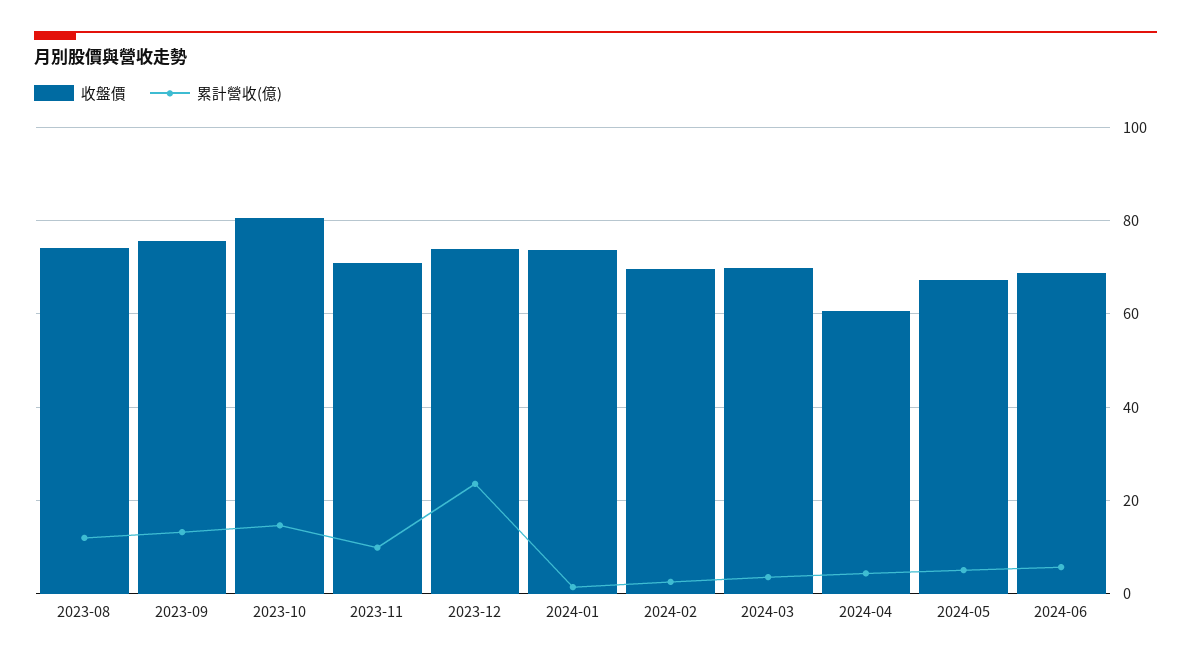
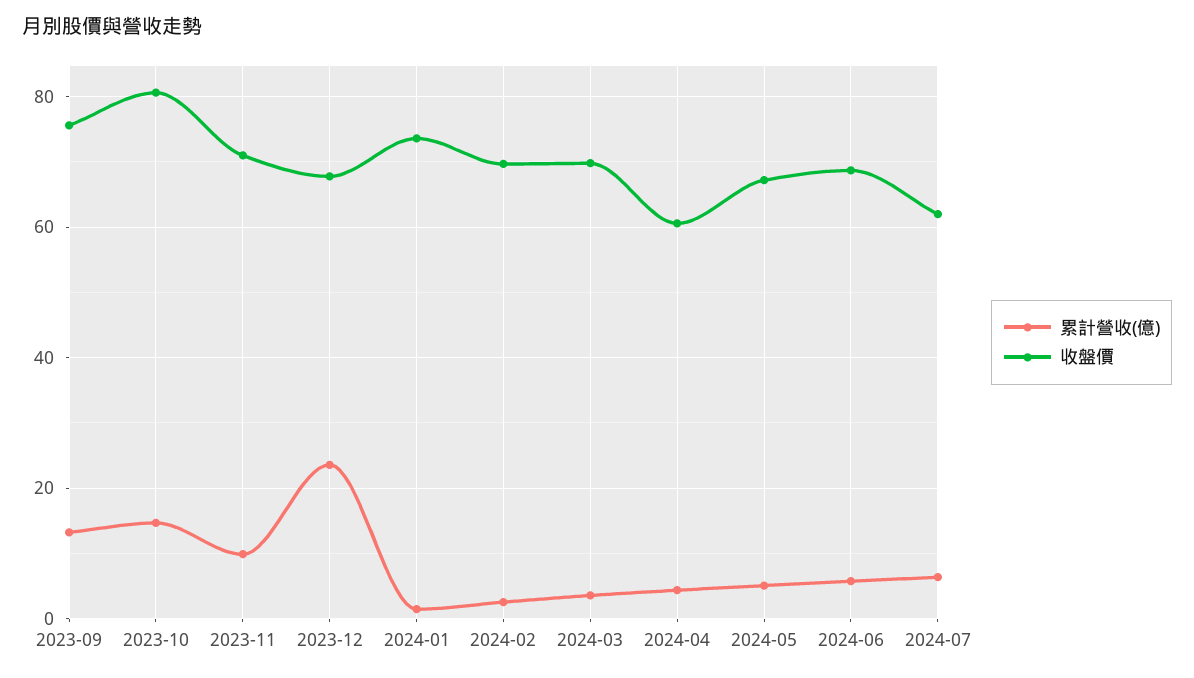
收盤價, 2023-08: 74 -> none
累計營收(億), 2023-08: 12 -> none
收盤價, 2023-12: 74 -> 68
累計營收(億), 2024-07: none -> 6
收盤價, 2024-07: none -> 62

